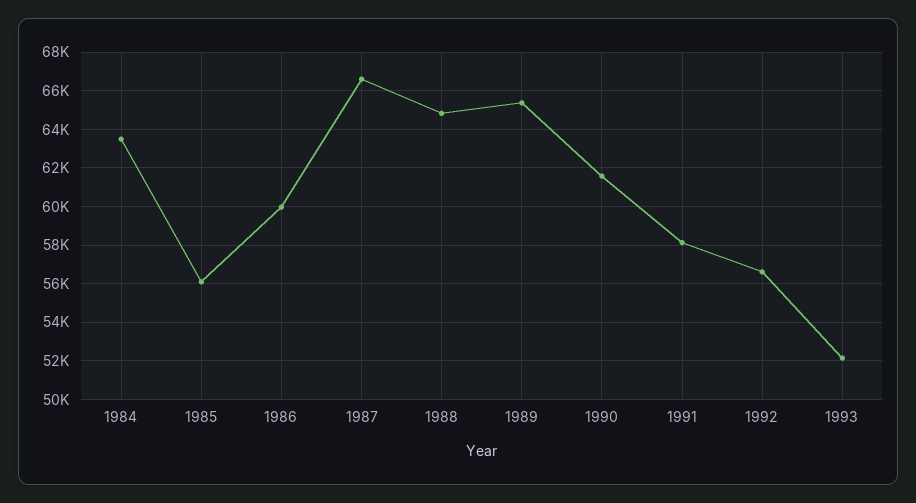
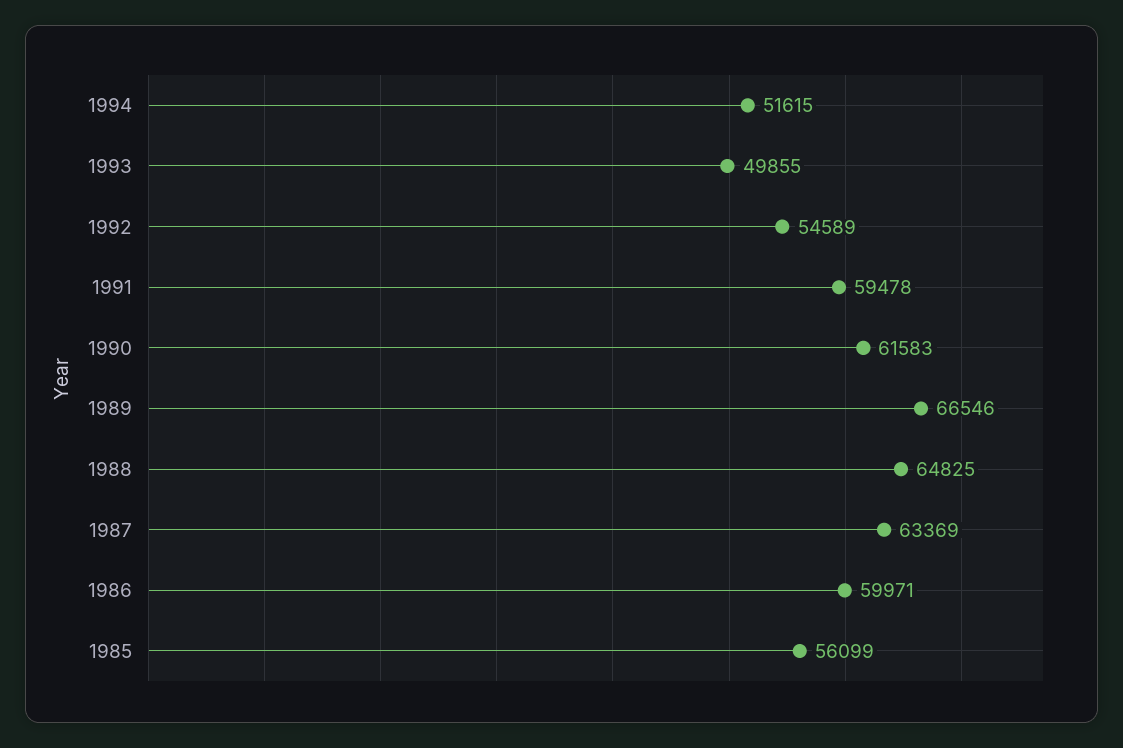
1984: 63500 -> none
1987: 66500 -> 63369
1989: 65500 -> 66546
1991: 58000 -> 59478
1992: 56500 -> 54589
1993: 52000 -> 49855
1994: none -> 51615

